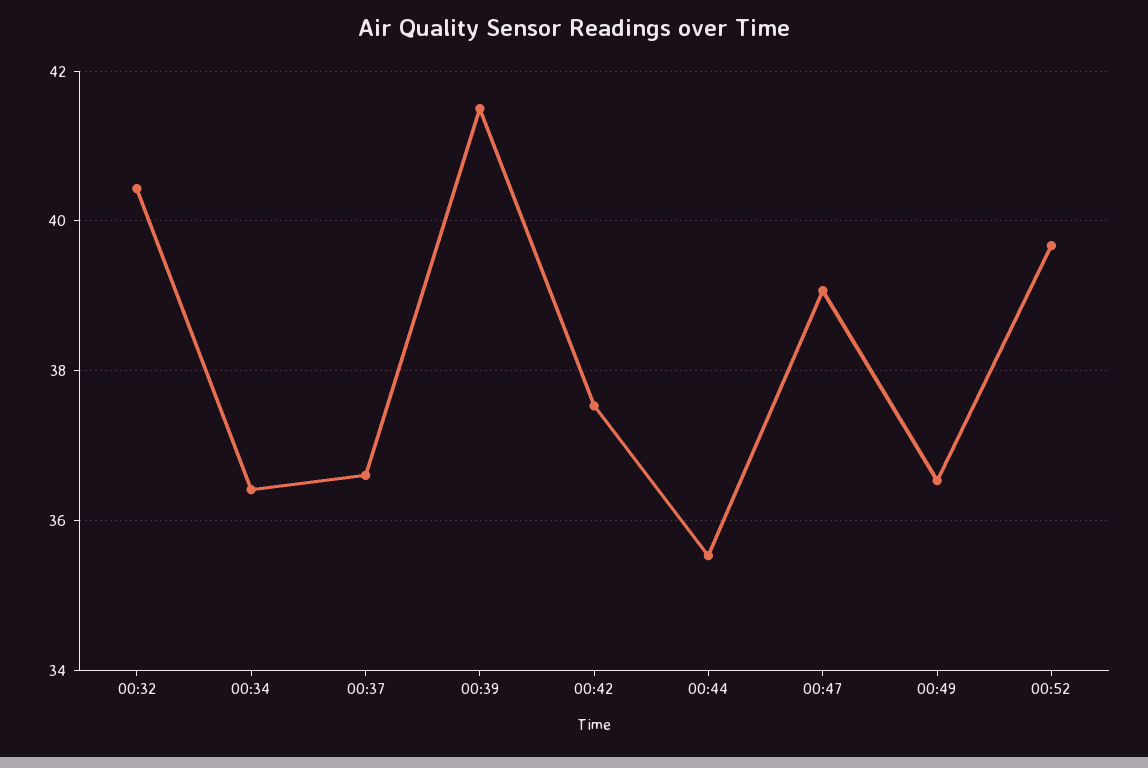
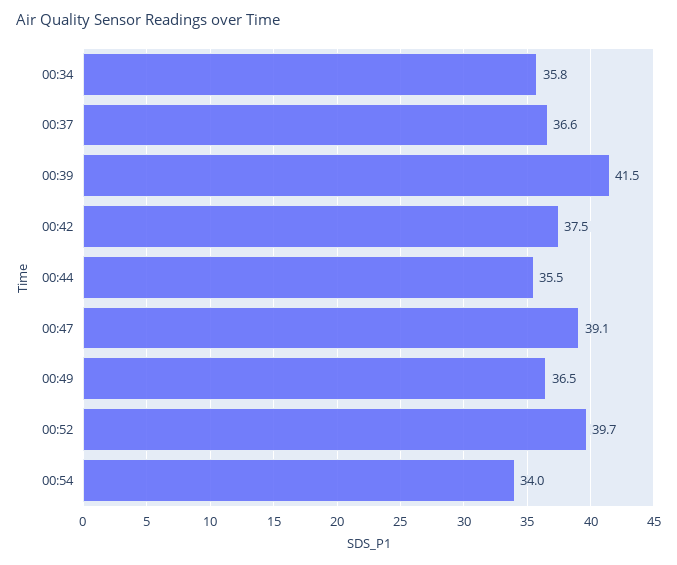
00:32: 40.4 -> none
00:34: 36.4 -> 35.8
00:54: none -> 34

